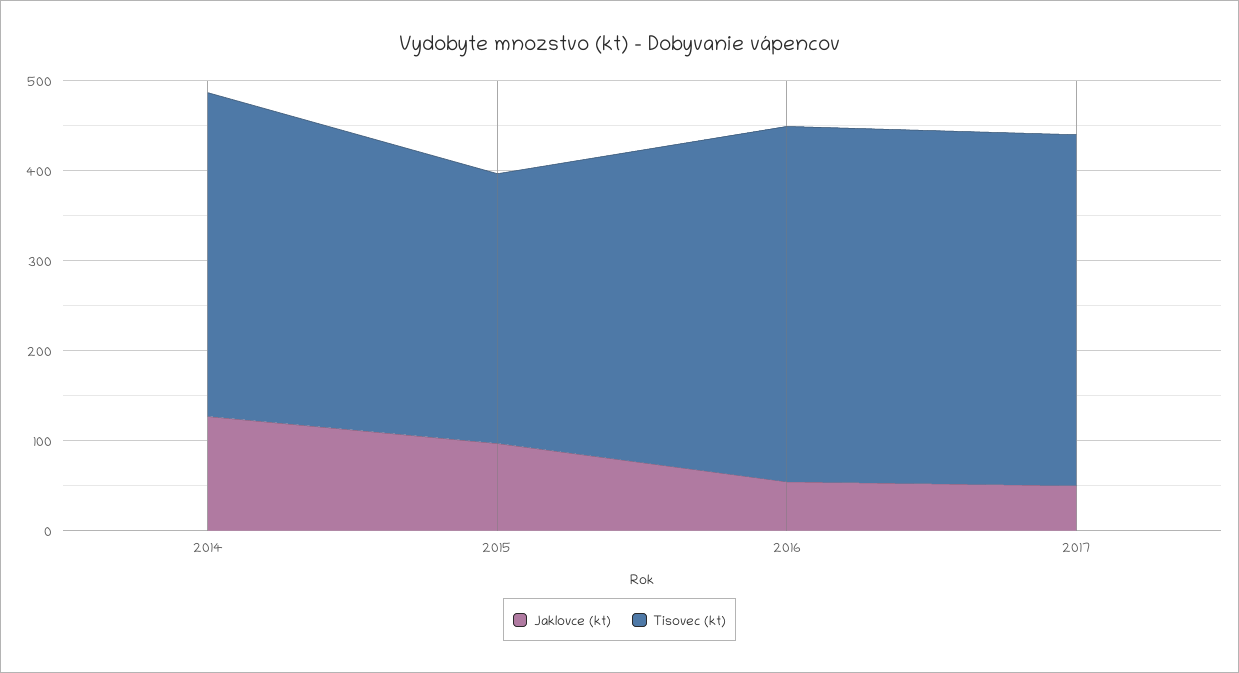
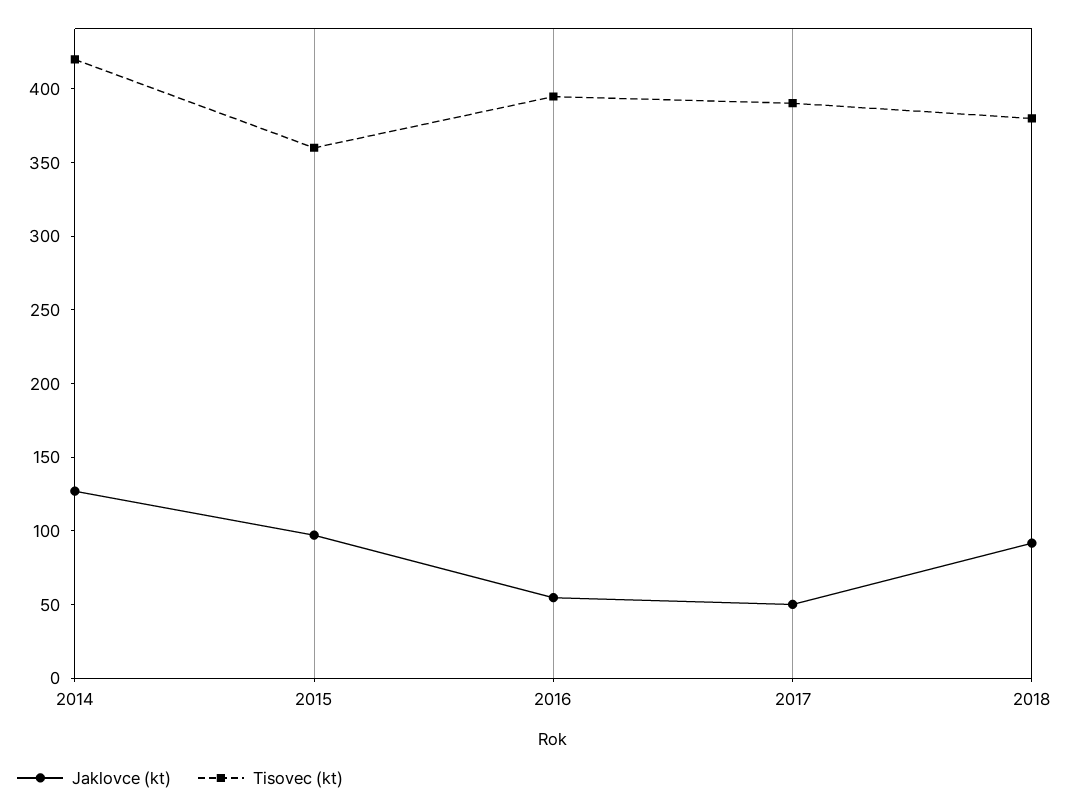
Tisovec (kt), 2014: 360 -> 420
Tisovec (kt), 2015: 300 -> 360
Jaklovce (kt), 2018: none -> 90
Tisovec (kt), 2018: none -> 380

